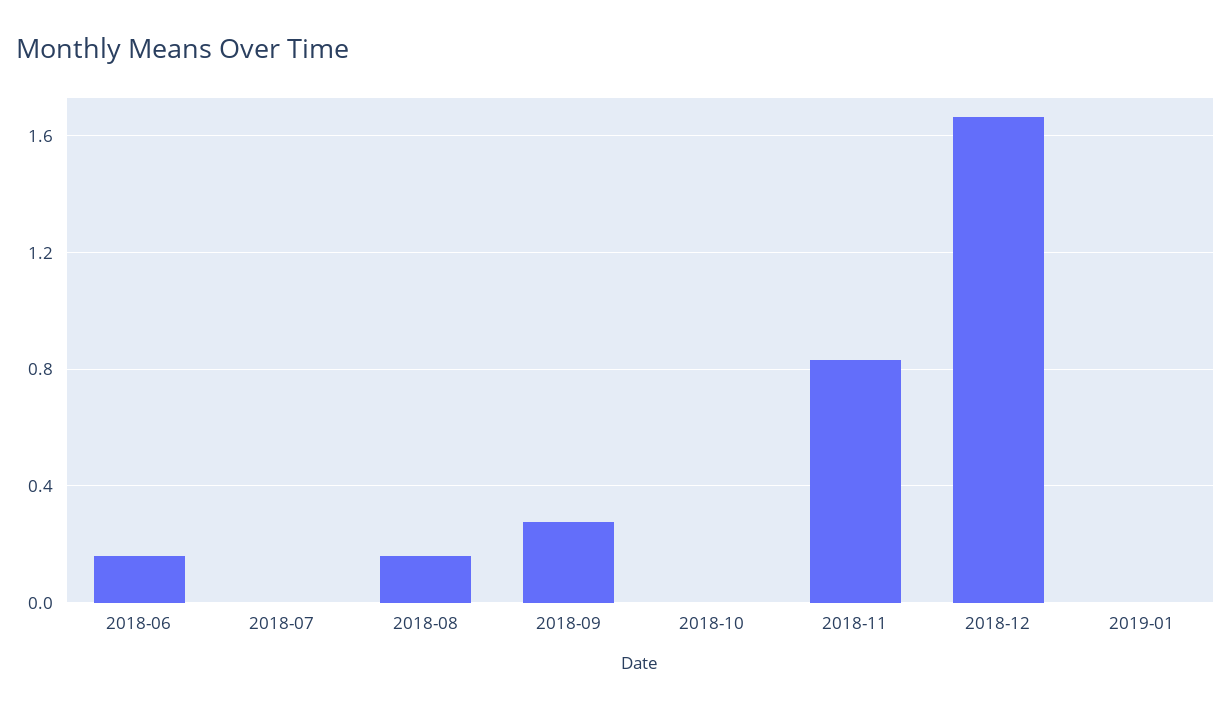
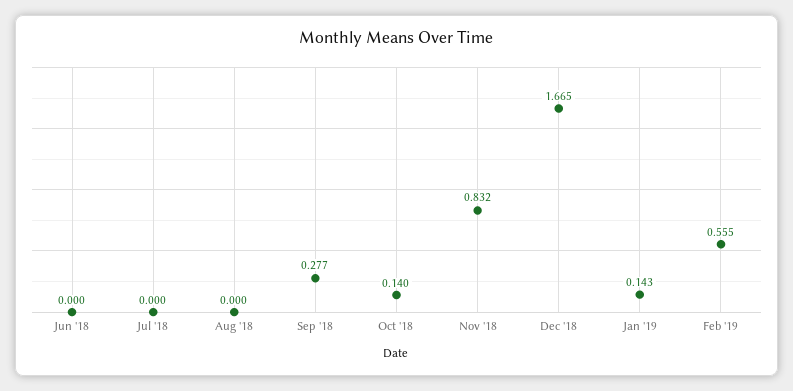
2018-06: 0.15 -> 0
2018-08: 0.15 -> 0
2018-10: 0 -> 0.14
2019-01: 0 -> 0.143
Feb '19: none -> 0.555

